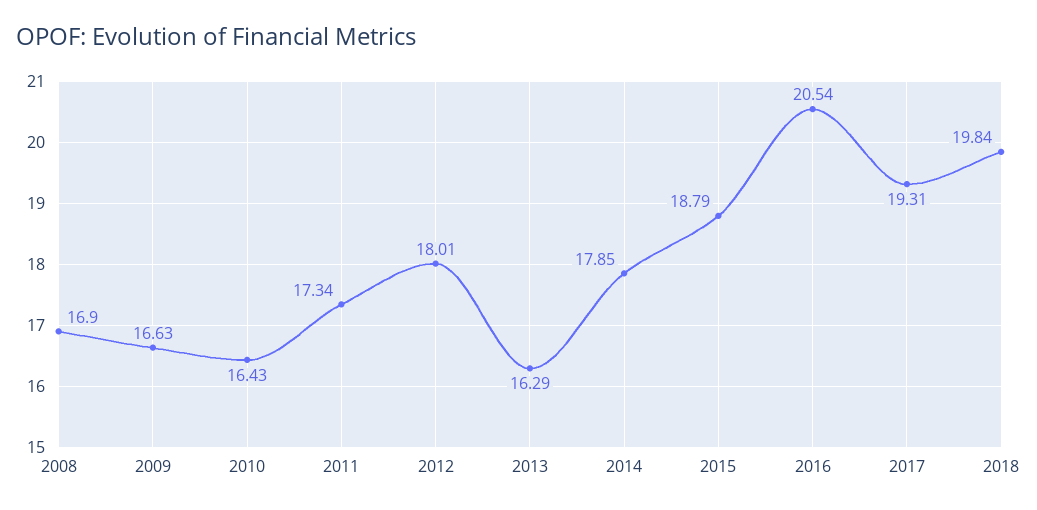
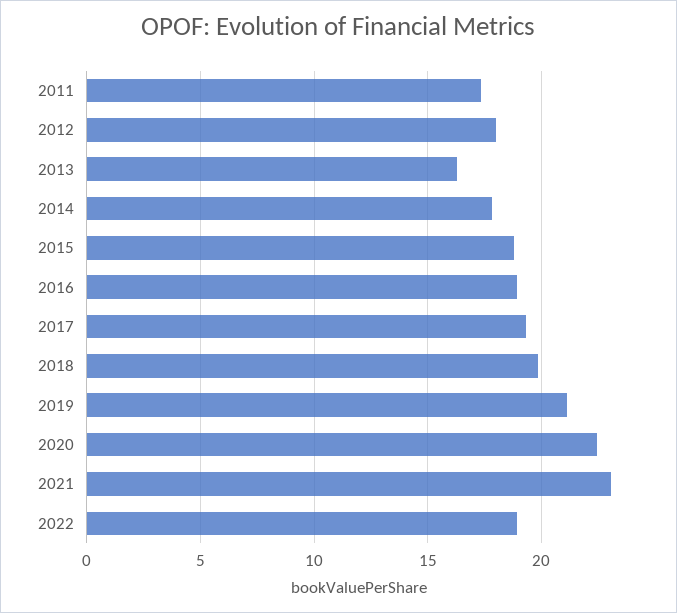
2008: 16.9 -> none
2009: 16.63 -> none
2010: 16.43 -> none
2016: 20.54 -> 19
2019: none -> 21
2020: none -> 22.5
2021: none -> 23
2022: none -> 19

